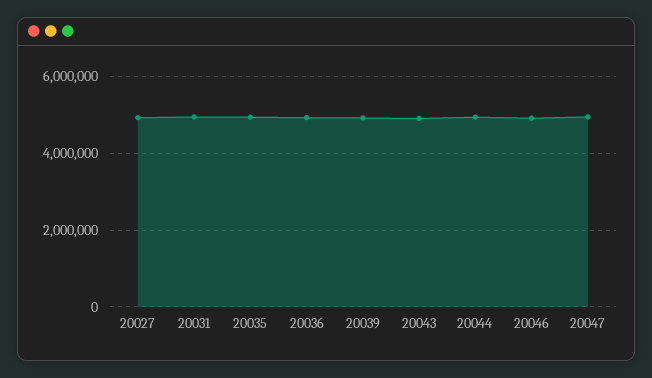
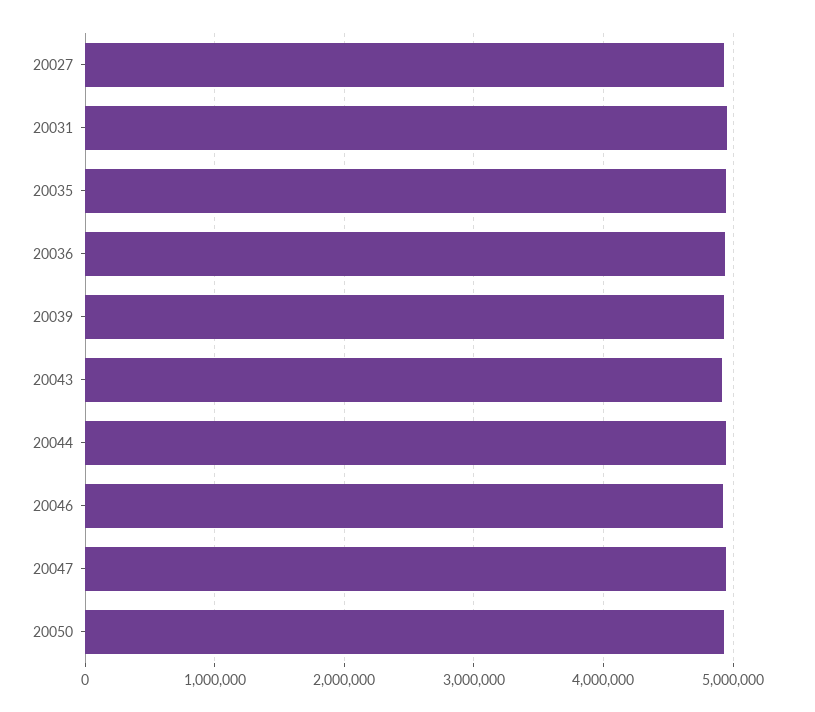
20050: none -> 4900000

